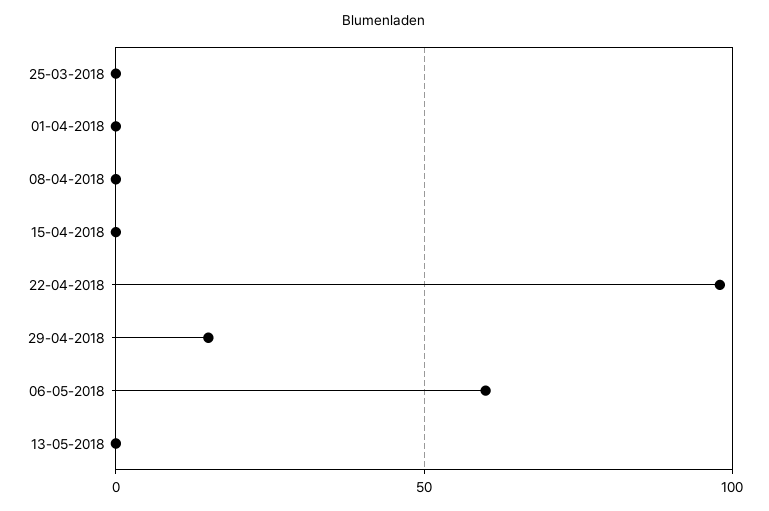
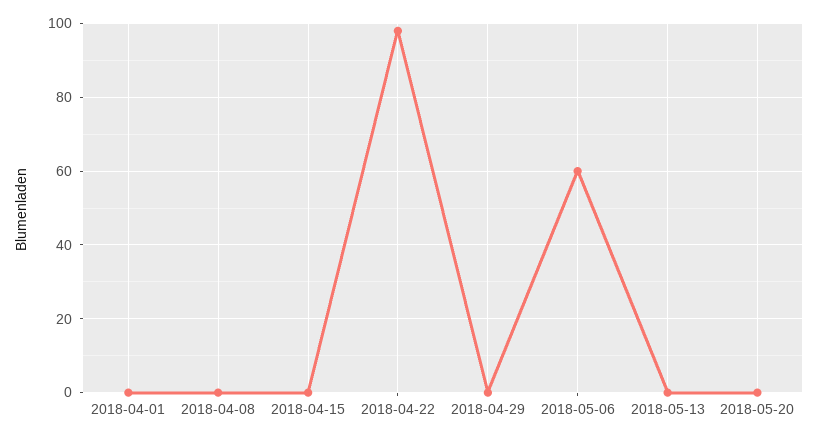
25-03-2018: 0 -> none
29-04-2018: 15 -> 0
2018-05-20: none -> 0

